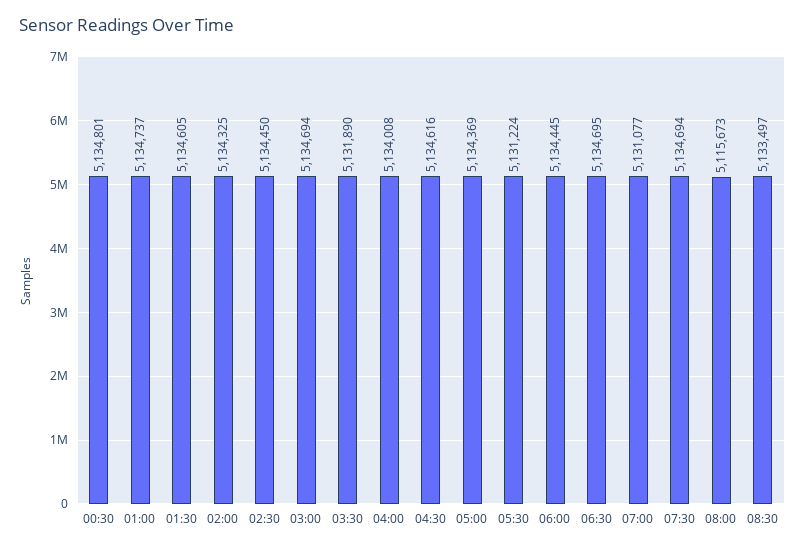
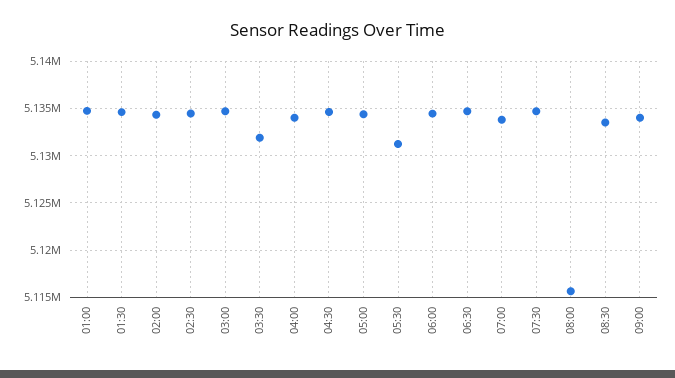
00:30: 5134801 -> none
07:00: 5131077 -> 5134000
09:00: none -> 5134000

